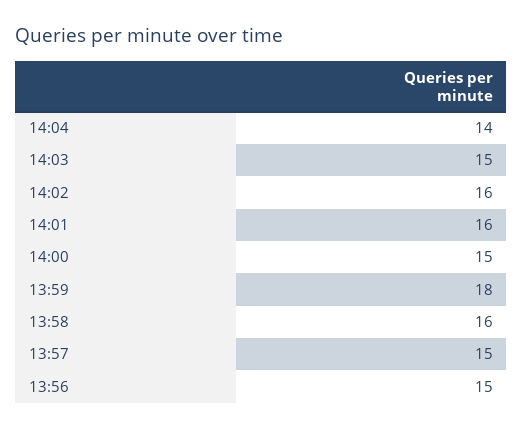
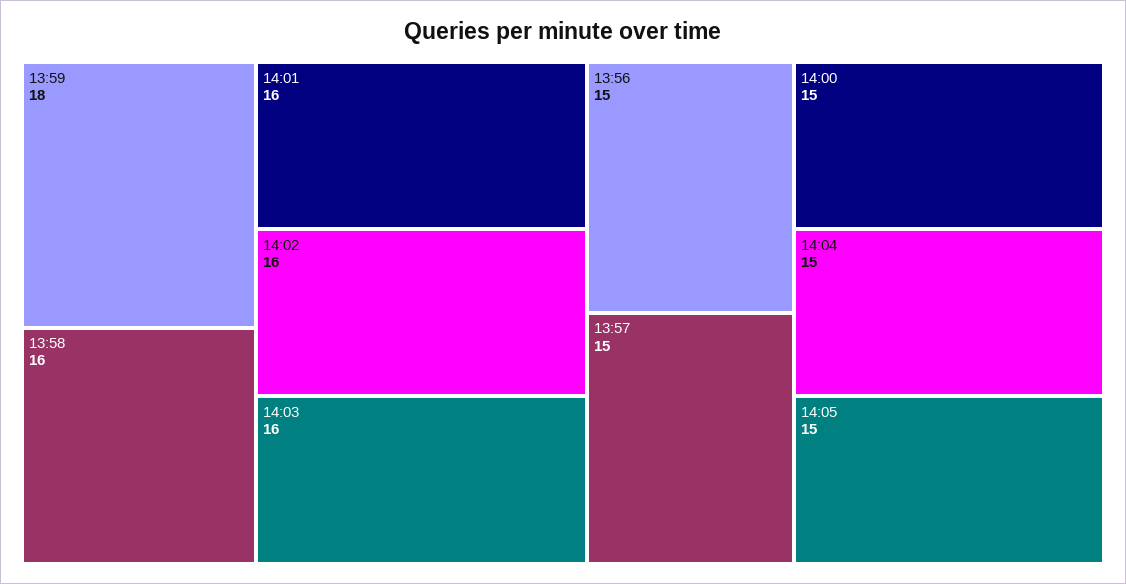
14:04: 14 -> 15
14:03: 15 -> 16
14:05: none -> 15

